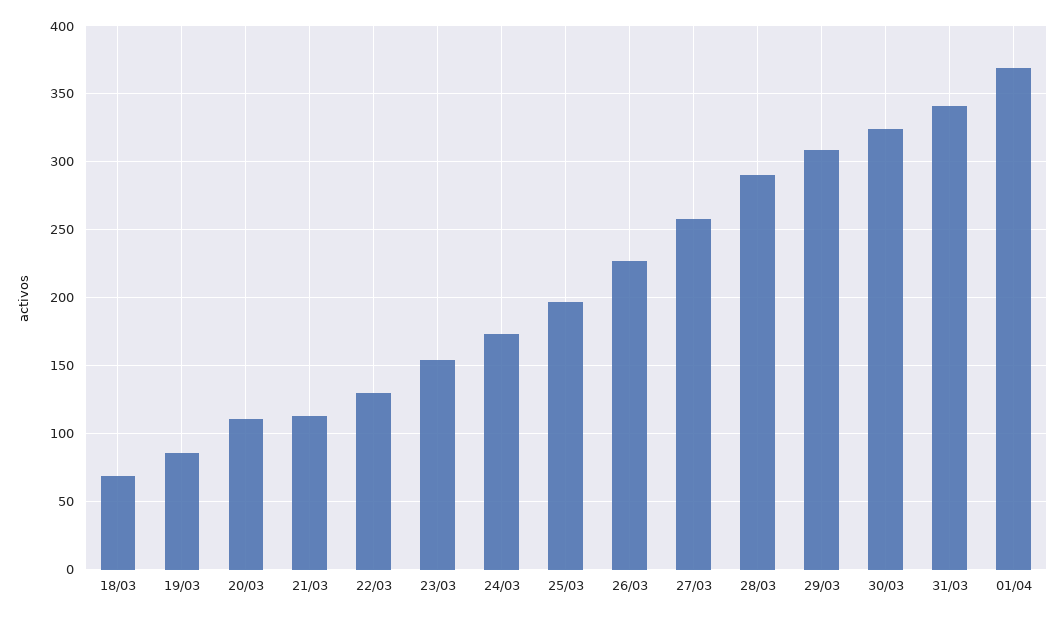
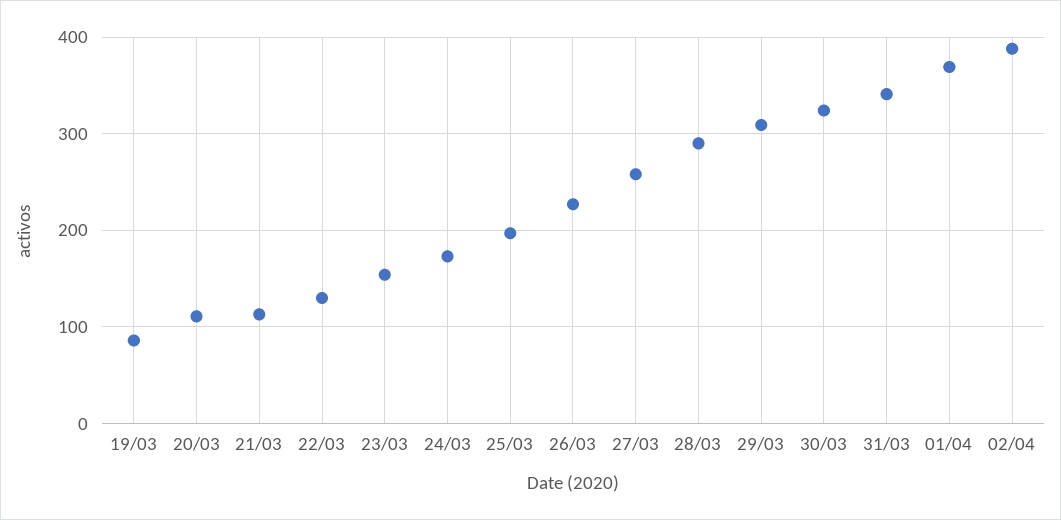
18/03: 70 -> none
02/04: none -> 390

